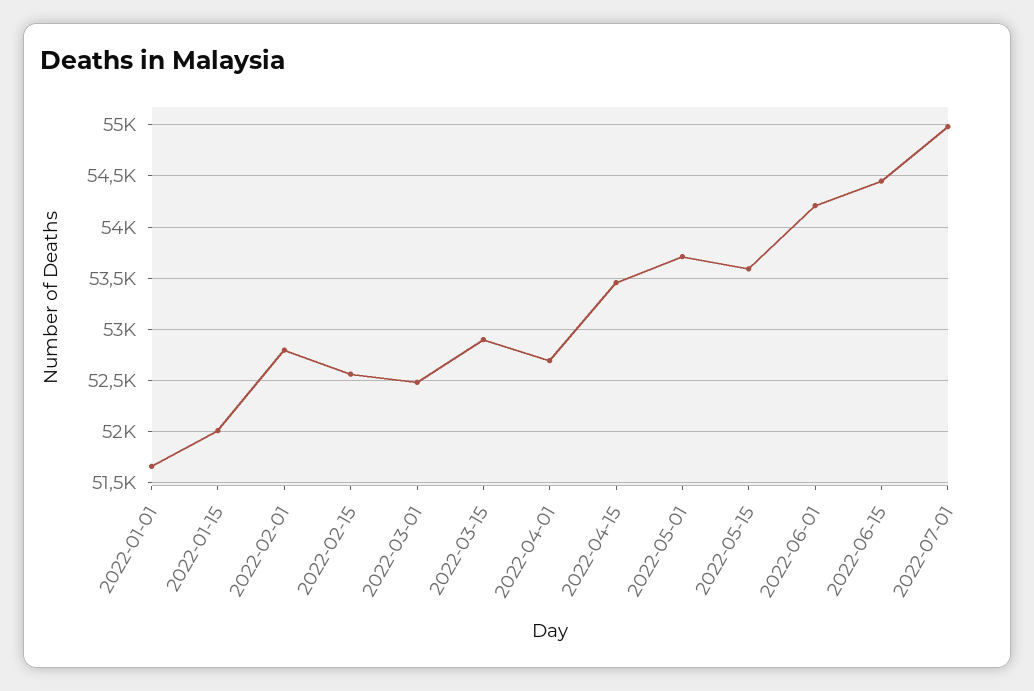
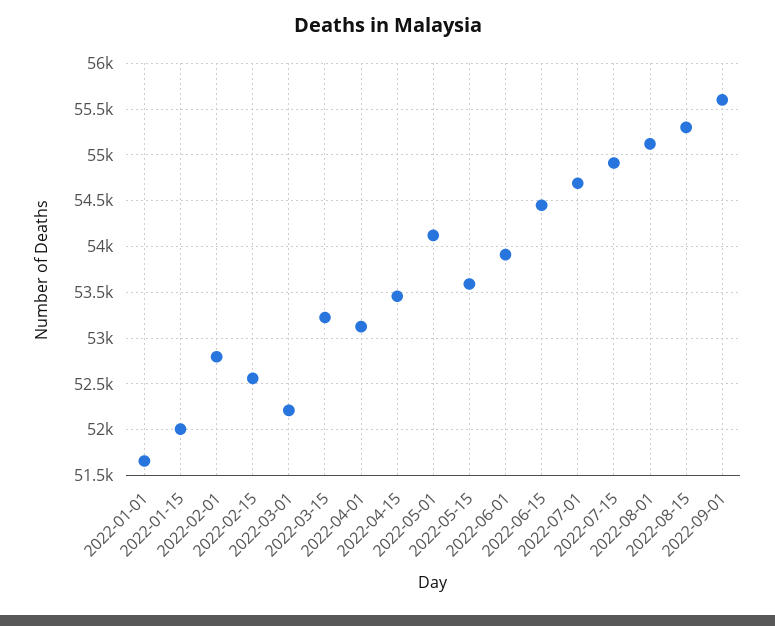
2022-03-01: 52500 -> 52200
2022-03-15: 52900 -> 53200
2022-04-01: 52700 -> 53100
2022-05-01: 53700 -> 54100
2022-06-01: 54200 -> 53900
2022-07-01: 55000 -> 54700
2022-07-15: none -> 54900
2022-08-01: none -> 55100
2022-08-15: none -> 55300
2022-09-01: none -> 55600

